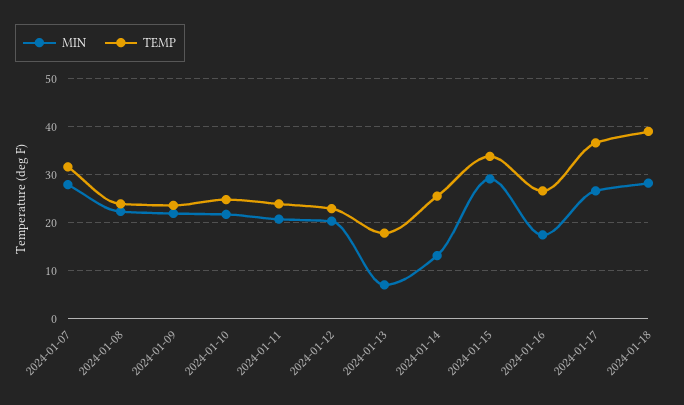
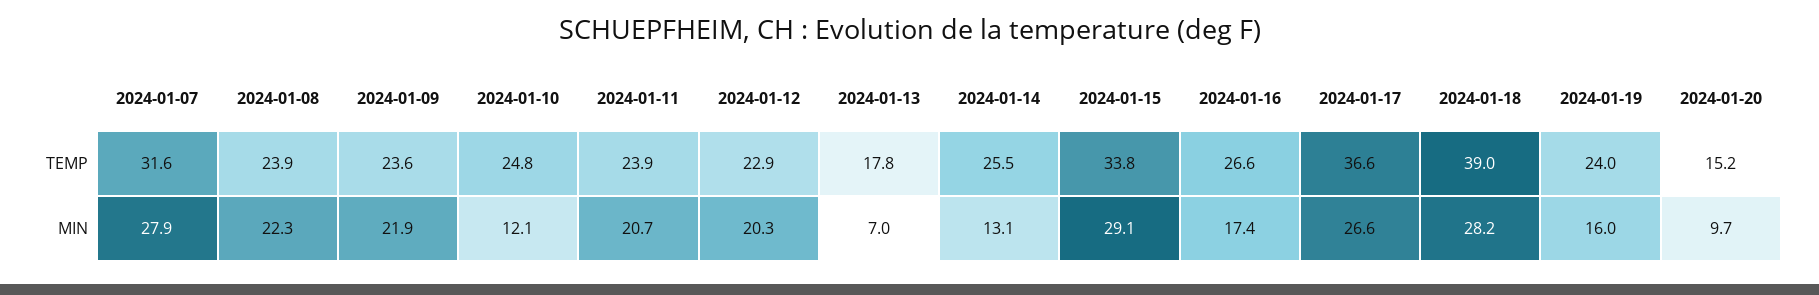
MIN, 2024-01-10: 22 -> 12.1
TEMP, 2024-01-19: none -> 24
TEMP, 2024-01-20: none -> 15.2
MIN, 2024-01-19: none -> 16
MIN, 2024-01-20: none -> 9.7

